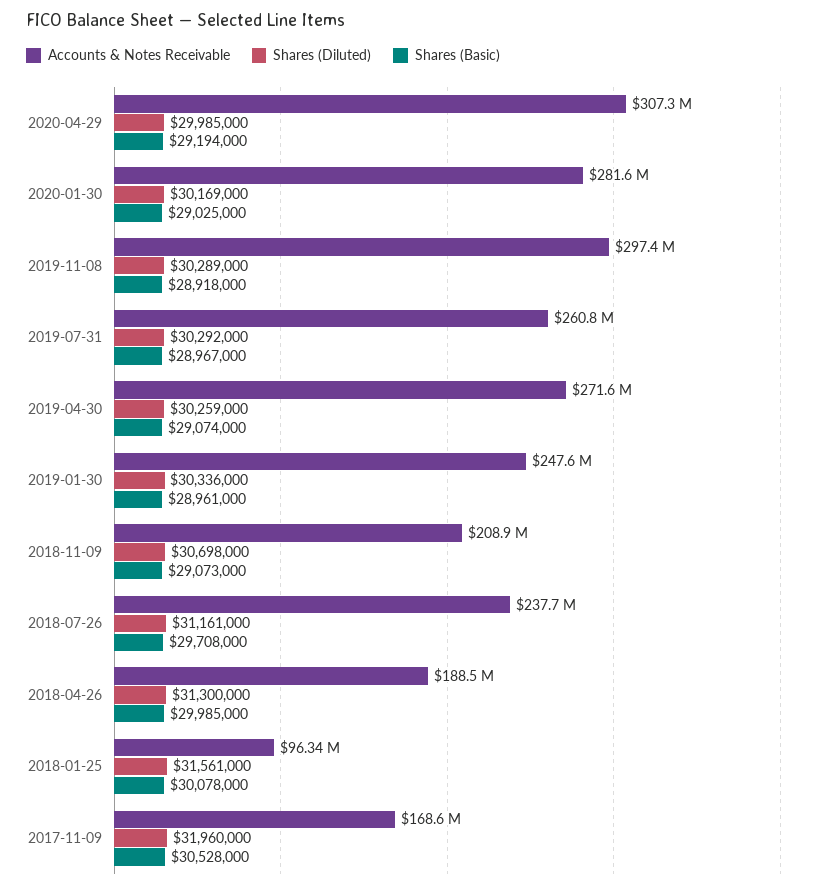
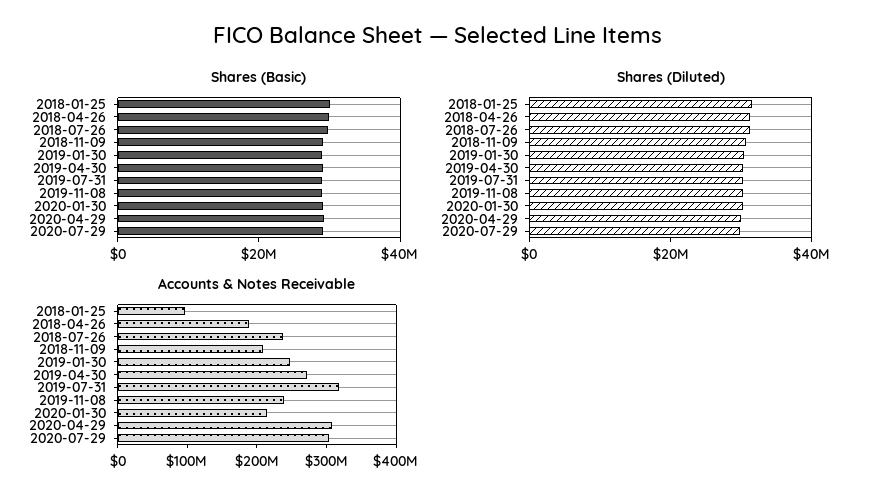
Accounts & Notes Receivable, 2020-01-30: 281600000 -> 220000000
Accounts & Notes Receivable, 2019-11-08: 297400000 -> 240000000
Accounts & Notes Receivable, 2019-07-31: 260800000 -> 320000000
Accounts & Notes Receivable, 2017-11-09: 168600000 -> none
Shares (Diluted), 2017-11-09: 31960000 -> none
Shares (Basic), 2017-11-09: 30528000 -> none
Shares (Basic), 2020-07-29: none -> 30000000
Shares (Diluted), 2020-07-29: none -> 30000000
Accounts & Notes Receivable, 2020-07-29: none -> 300000000

